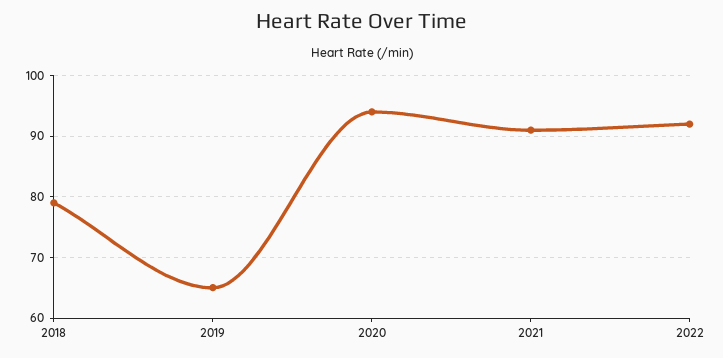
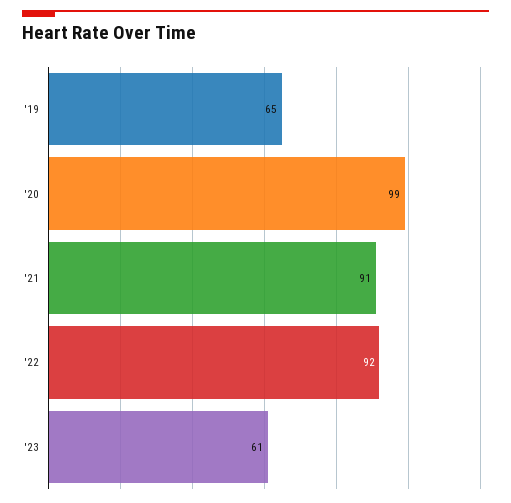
2018: 79 -> none
2020: 94 -> 99
'23: none -> 61

